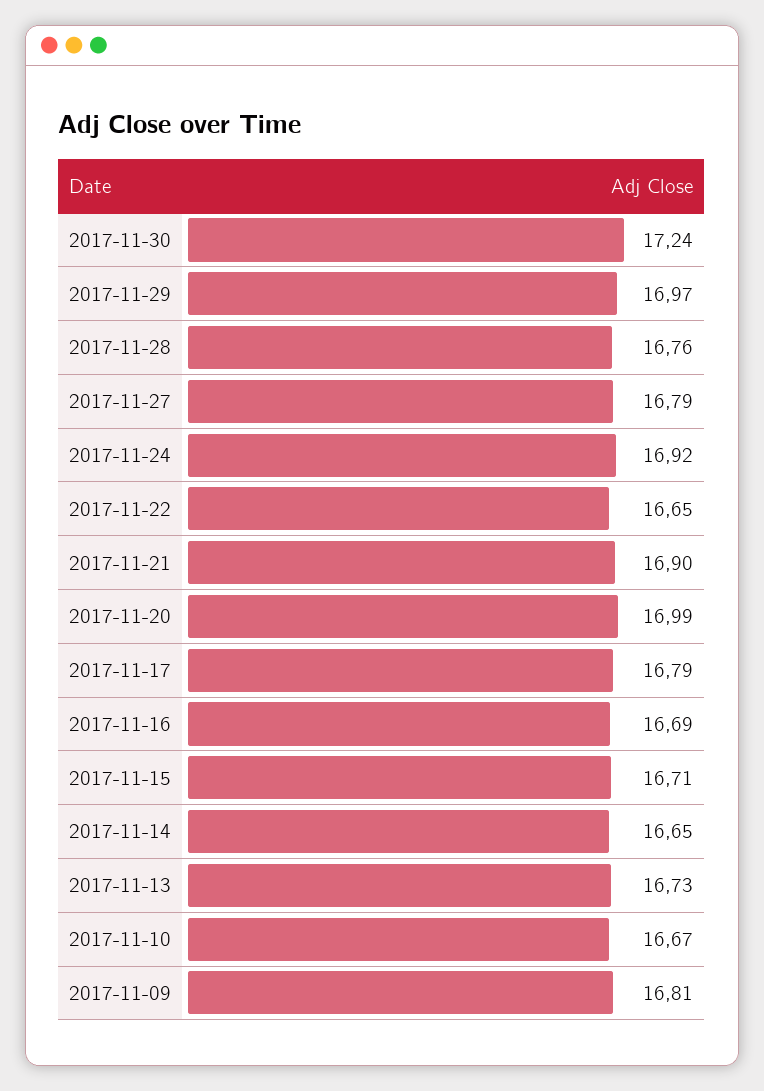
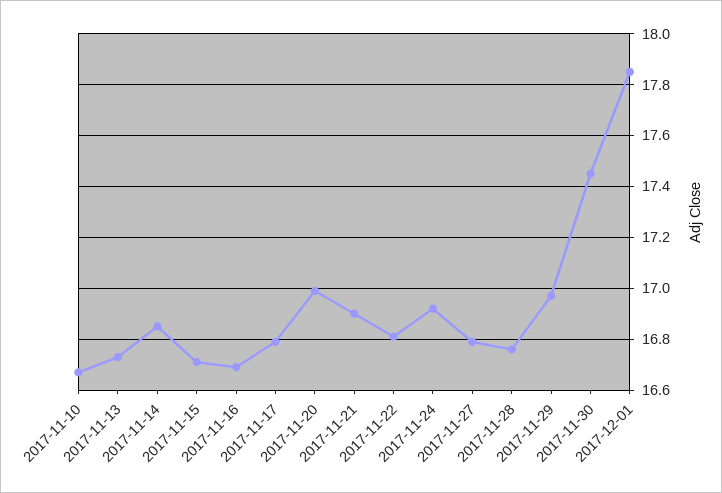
2017-11-30: 17.24 -> 17.45
2017-11-22: 16.65 -> 16.8
2017-11-14: 16.65 -> 16.85
2017-11-09: 16.81 -> none
2017-12-01: none -> 17.85

